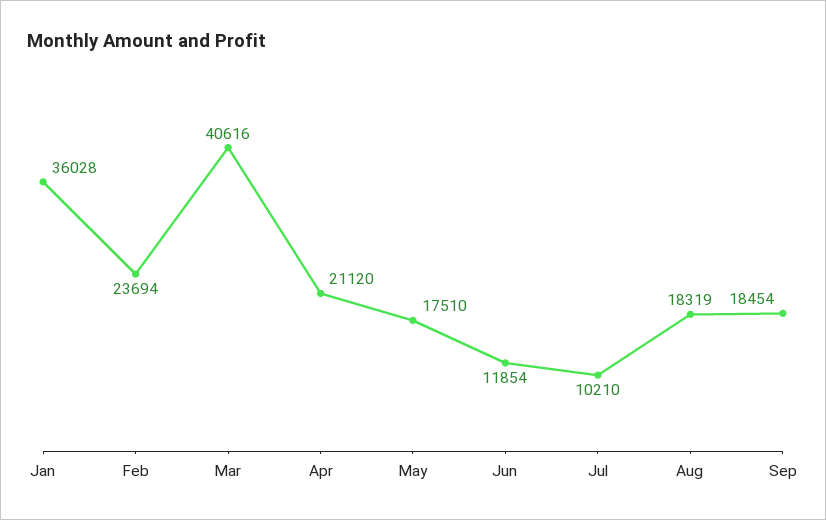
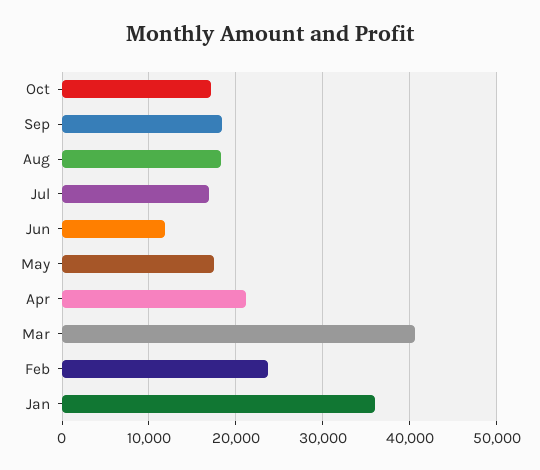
Jul: 10210 -> 17000
Oct: none -> 17000

